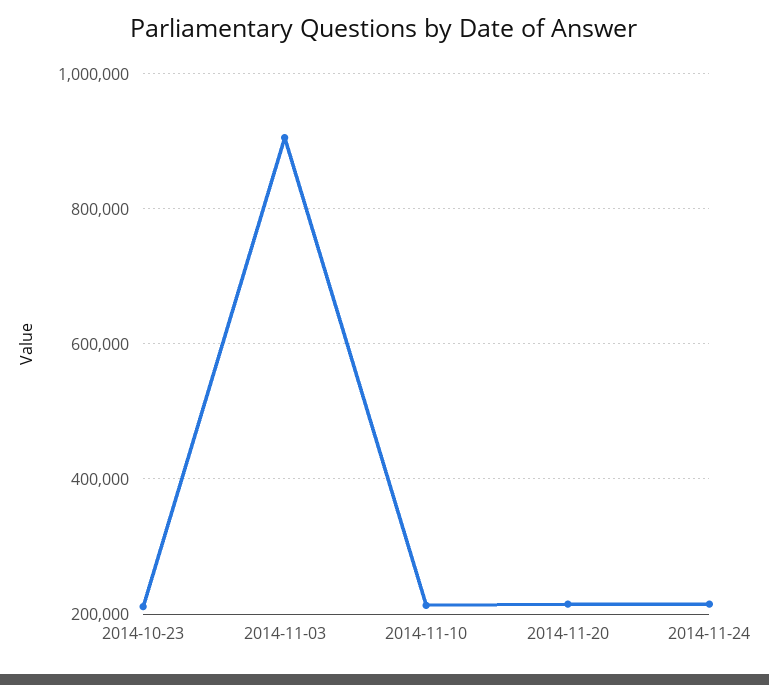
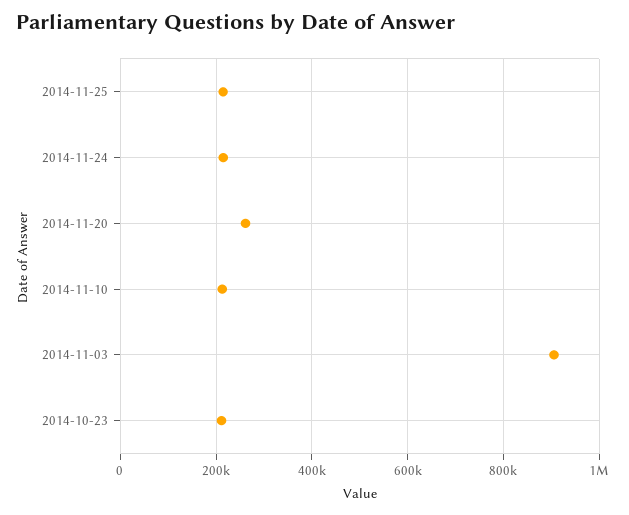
2014-11-20: 220000 -> 260000
2014-11-25: none -> 220000

